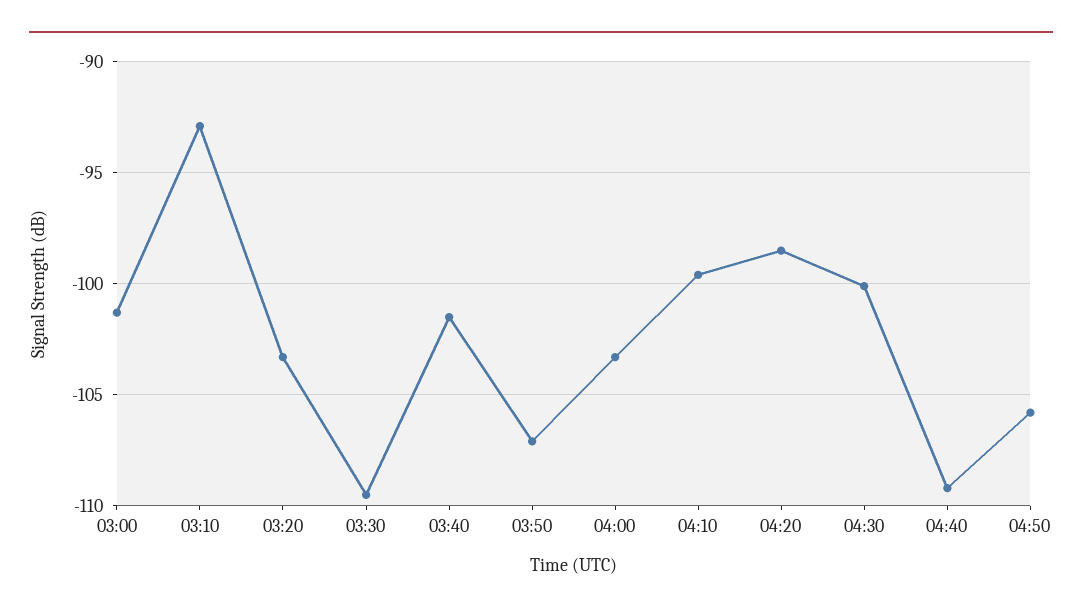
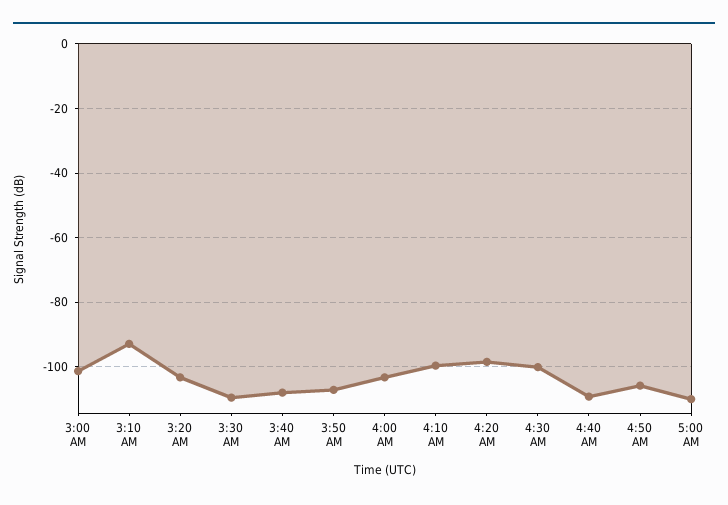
03:40: -101.5 -> -108
5:00 AM: none -> -110

